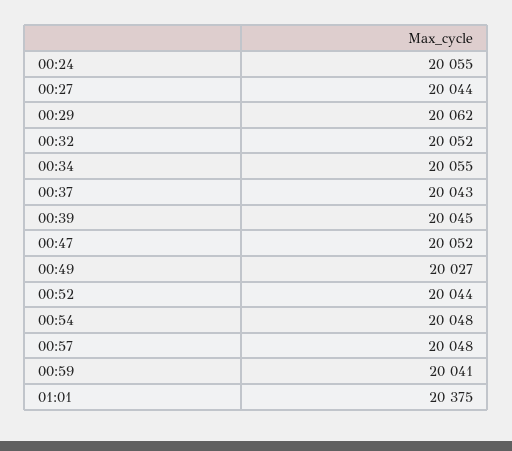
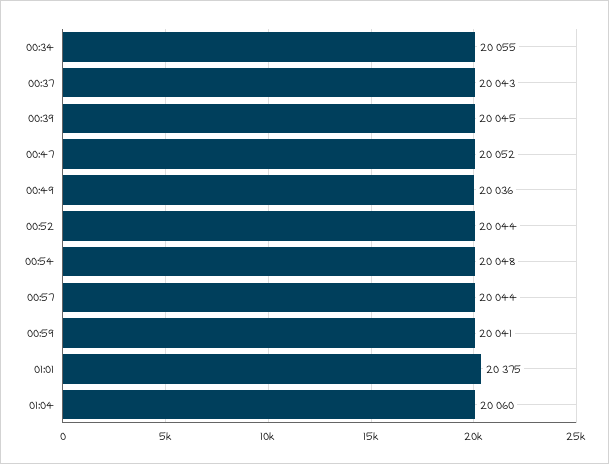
00:24: 20055 -> none
00:27: 20044 -> none
00:29: 20062 -> none
00:32: 20052 -> none
00:49: 20027 -> 20036
00:57: 20048 -> 20044
01:04: none -> 20060

